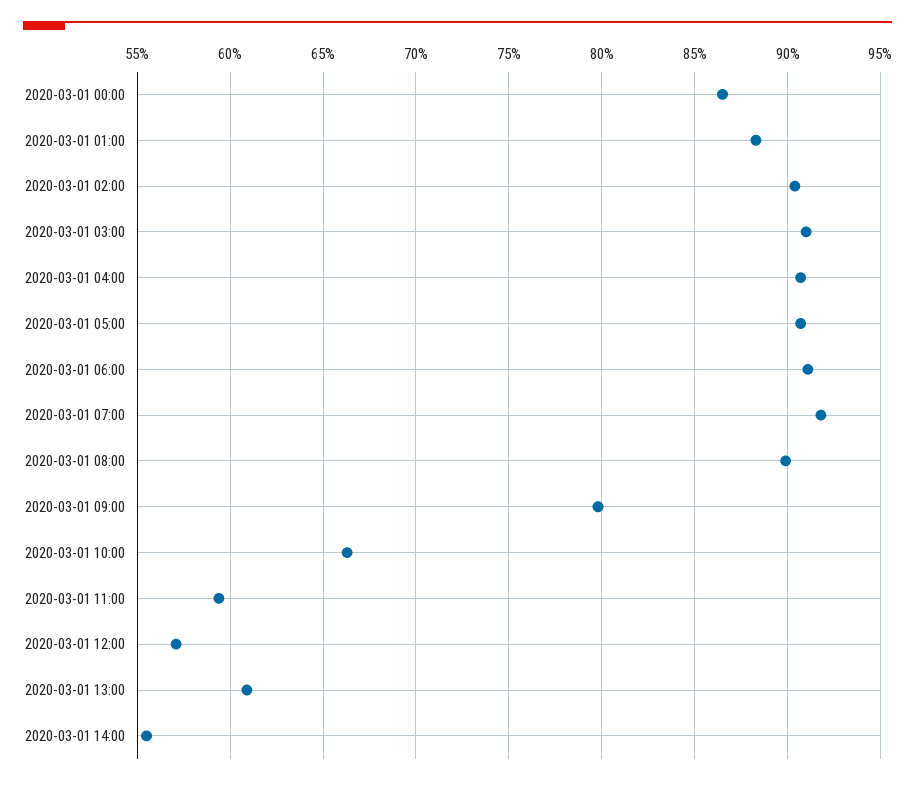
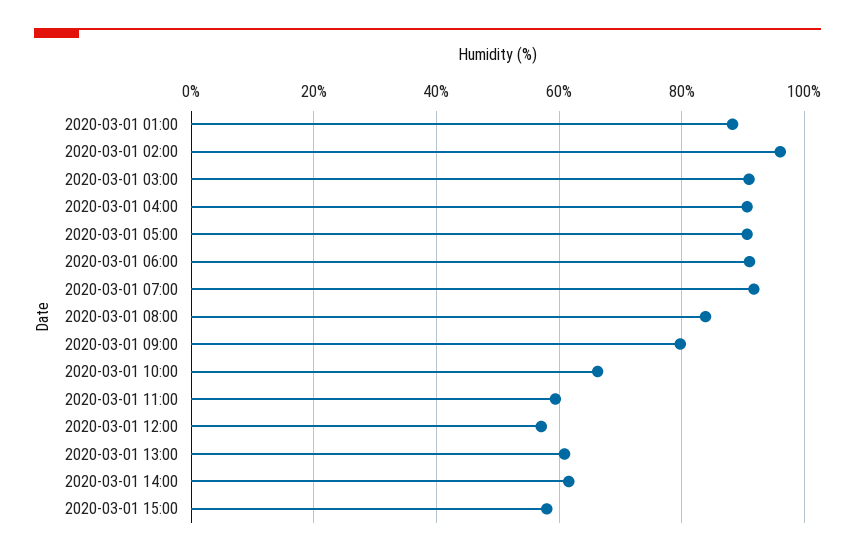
2020-03-01 00:00: 86.5 -> none
2020-03-01 02:00: 90.5 -> 96
2020-03-01 08:00: 90 -> 84
2020-03-01 14:00: 55.5 -> 62
2020-03-01 15:00: none -> 58

